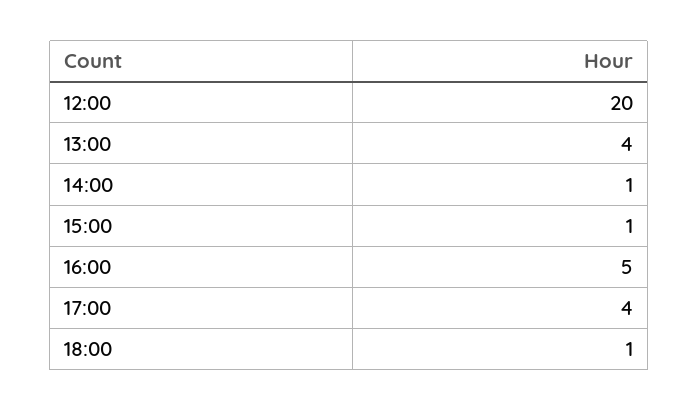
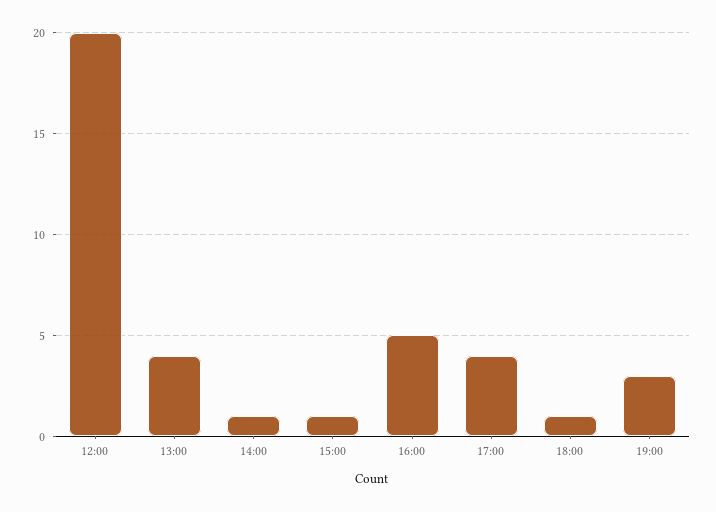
19:00: none -> 3

